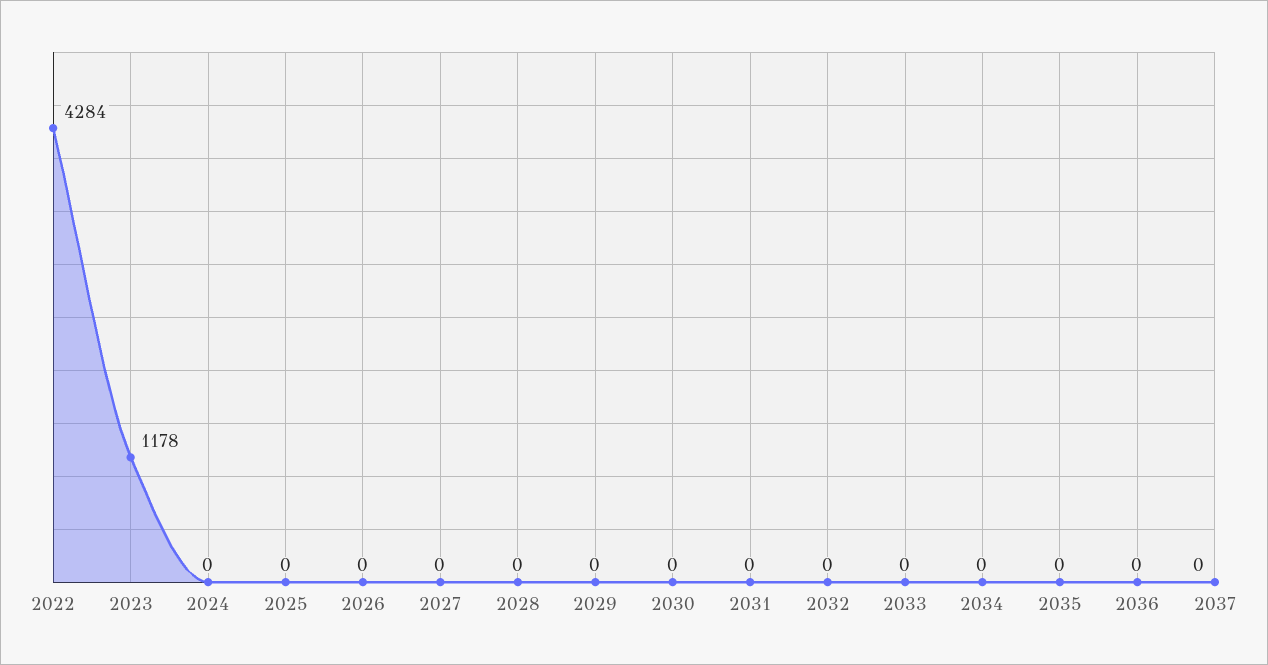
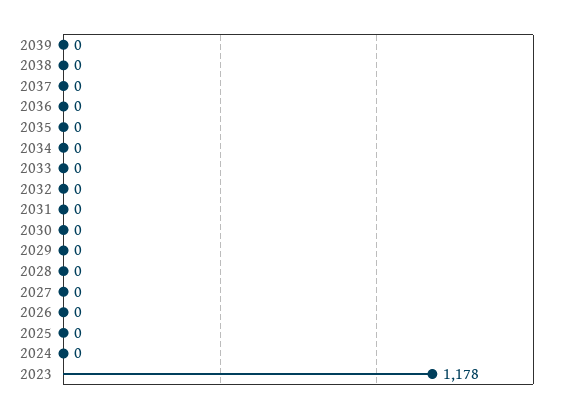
2022: 4284 -> none
2039: none -> 0
2038: none -> 0

